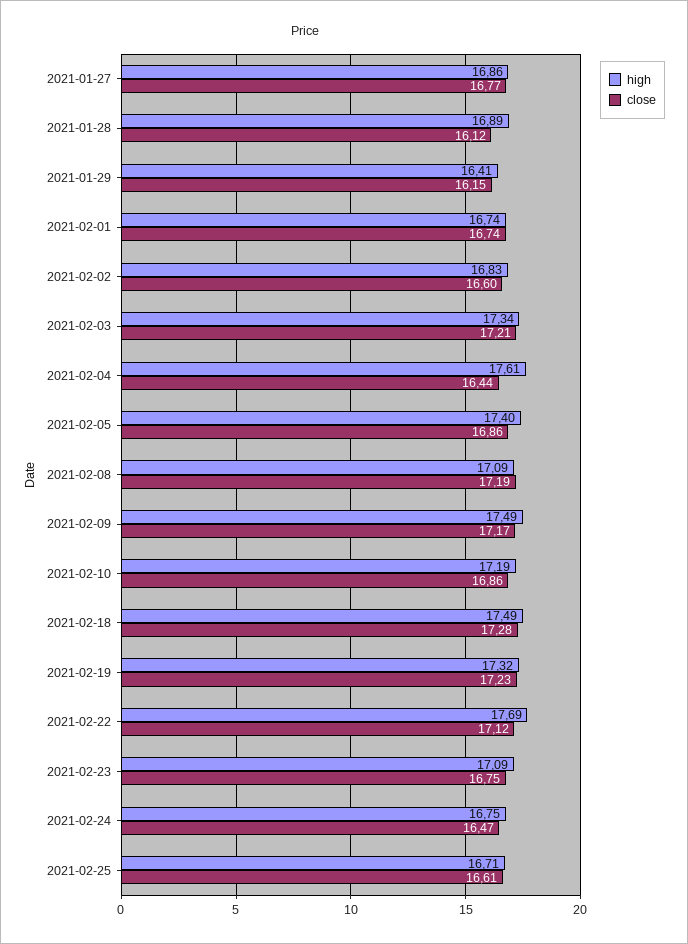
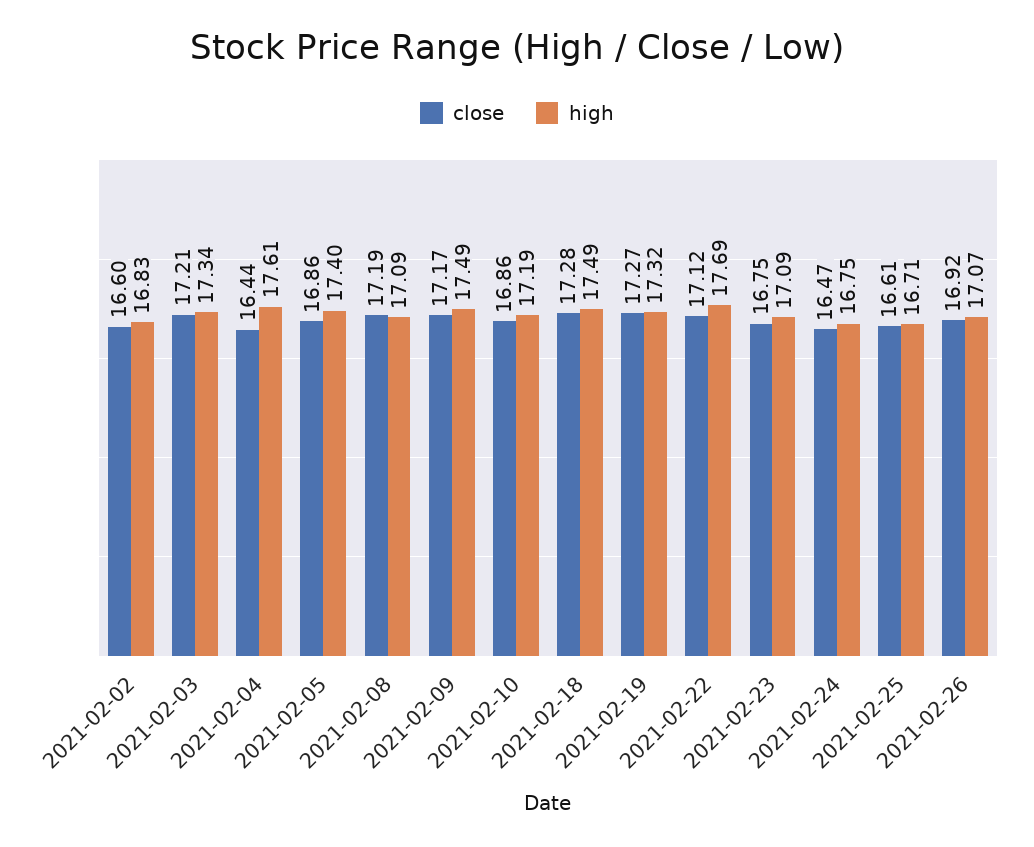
high, 2021-01-27: 16.86 -> none
close, 2021-01-27: 16.77 -> none
high, 2021-01-28: 16.89 -> none
close, 2021-01-28: 16.12 -> none
high, 2021-01-29: 16.41 -> none
close, 2021-01-29: 16.15 -> none
high, 2021-02-01: 16.74 -> none
close, 2021-02-01: 16.74 -> none
close, 2021-02-19: 17.23 -> 17.27
close, 2021-02-26: none -> 16.92
high, 2021-02-26: none -> 17.07

